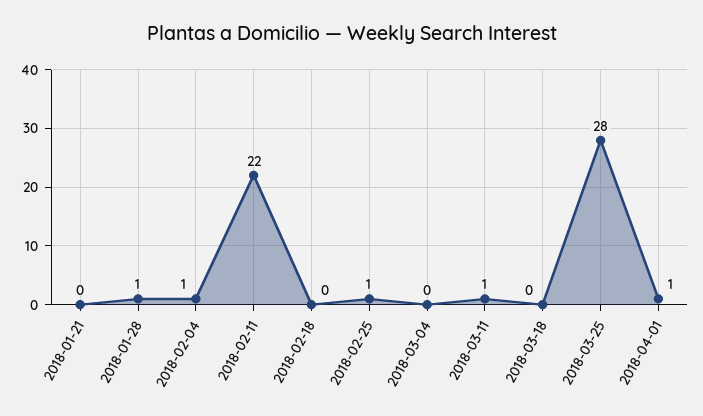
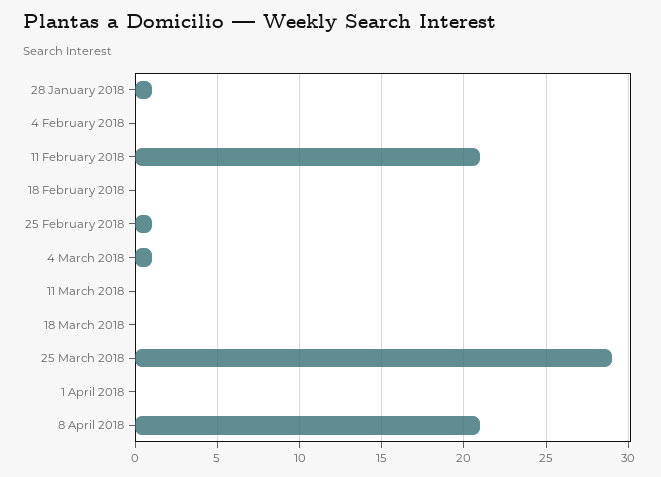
2018-01-21: 0 -> none
2018-02-04: 1 -> 0
2018-02-11: 22 -> 21
2018-03-04: 0 -> 1
2018-03-11: 1 -> 0
2018-03-25: 28 -> 29
2018-04-01: 1 -> 0
8 April 2018: none -> 21

